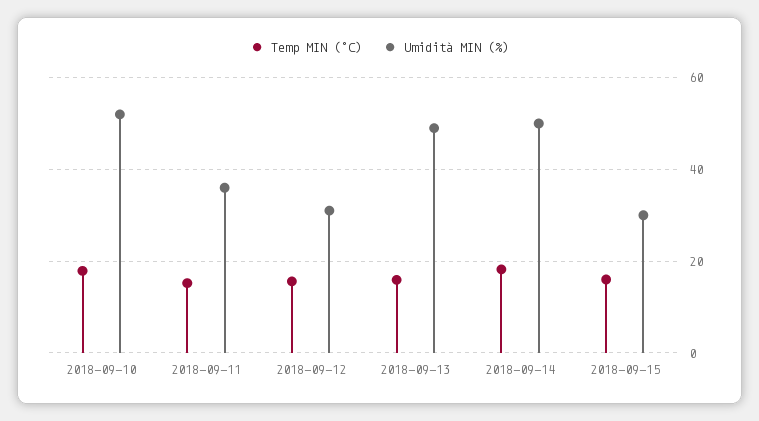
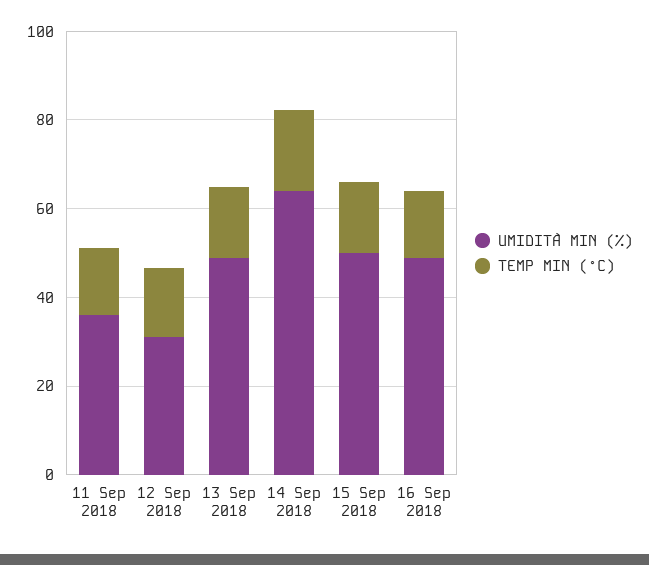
Temp MIN (°C), 2018-09-10: 18 -> none
Umidità MIN (%), 2018-09-10: 52 -> none
Umidità MIN (%), 2018-09-14: 50 -> 65
Umidità MIN (%), 2018-09-15: 30 -> 50
Umidità MIN (%), 16 Sep 2018: none -> 50
Temp MIN (°C), 16 Sep 2018: none -> 15

